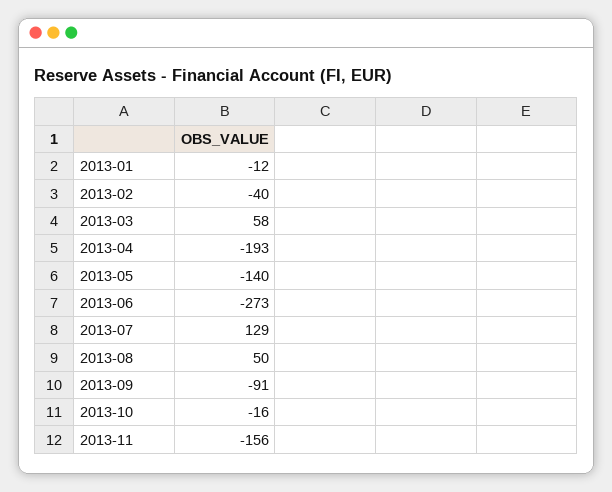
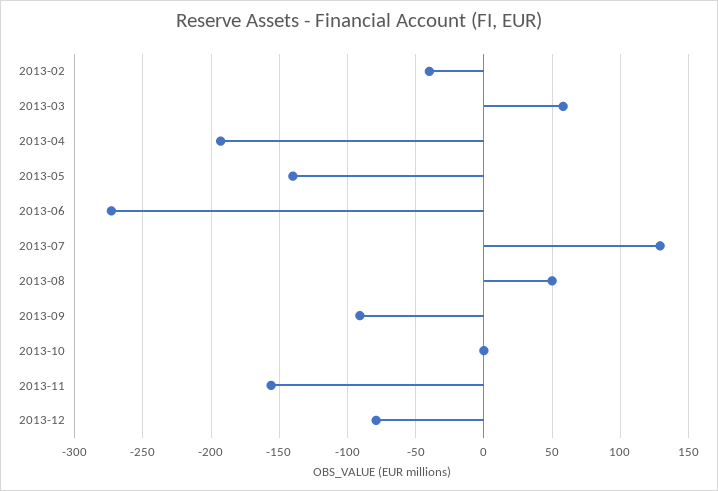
2013-01: -12 -> none
2013-10: -16 -> 0
2013-12: none -> -80

